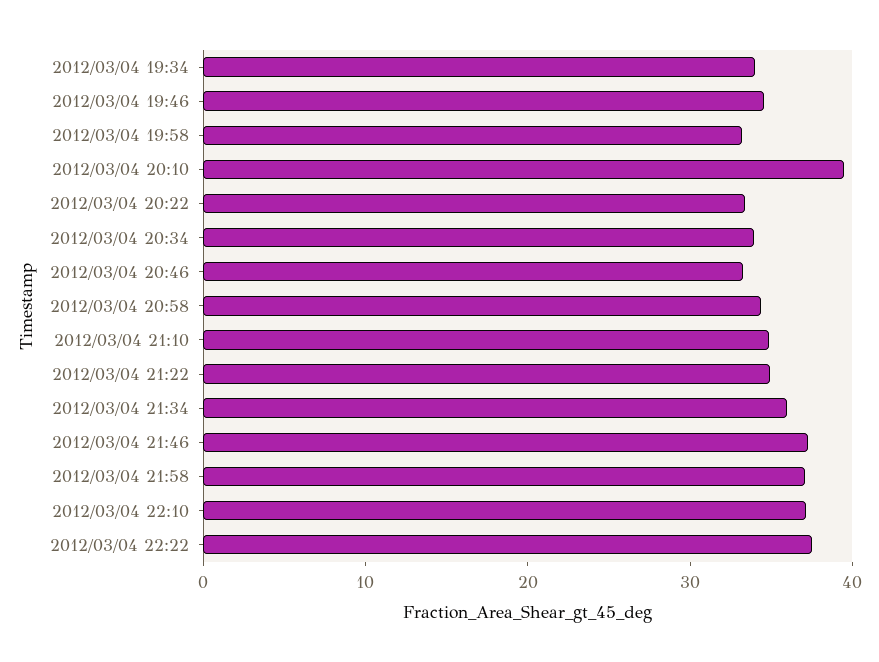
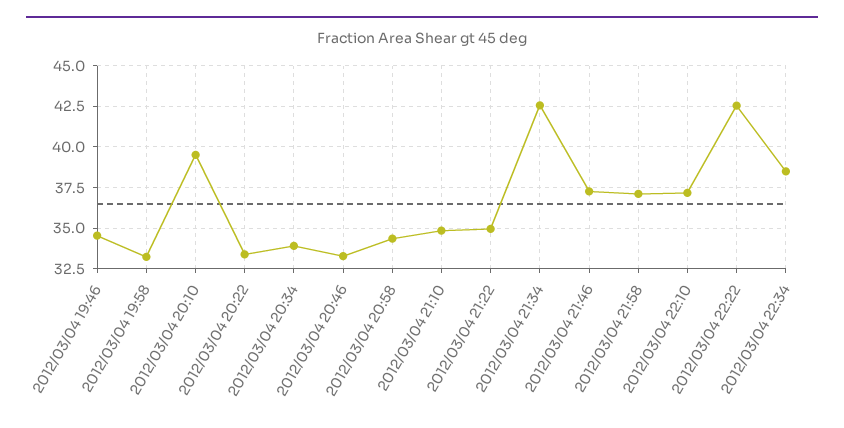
2012/03/04 19:34: 34 -> none
2012/03/04 21:34: 36 -> 42.5
2012/03/04 22:22: 38 -> 42.5
2012/03/04 22:34: none -> 38.5

